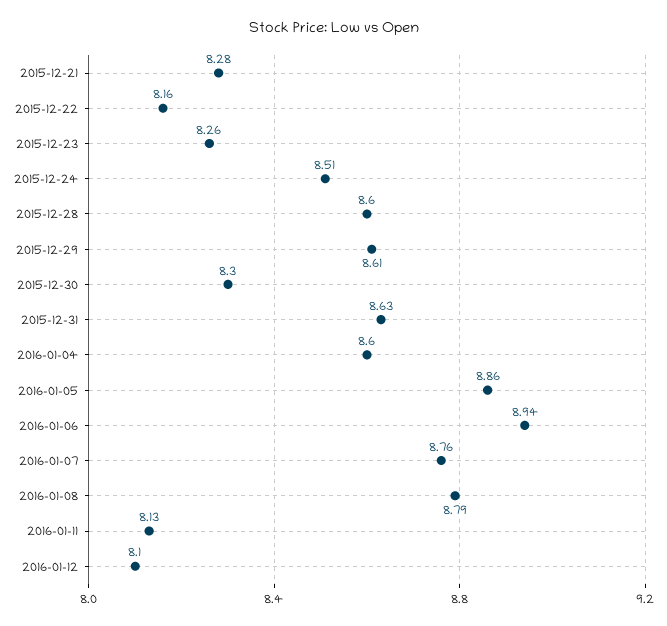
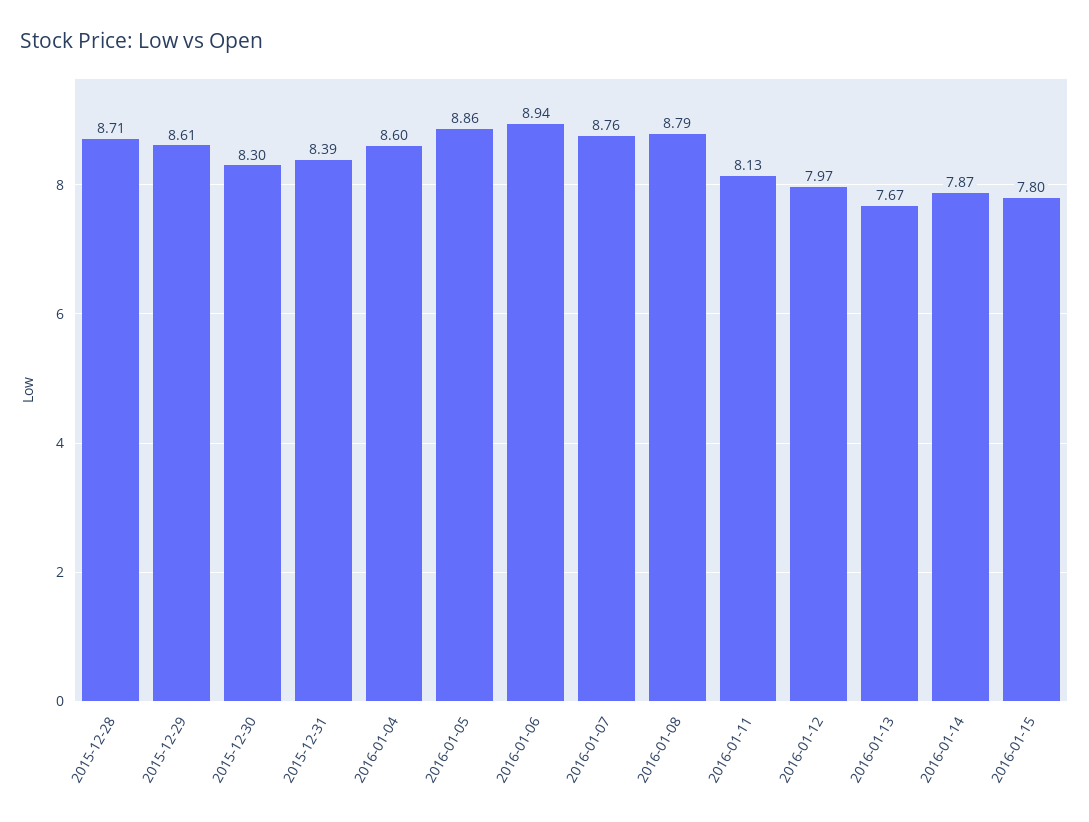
2015-12-21: 8.28 -> none
2015-12-22: 8.16 -> none
2015-12-23: 8.26 -> none
2015-12-24: 8.51 -> none
2015-12-28: 8.6 -> 8.71
2015-12-31: 8.63 -> 8.39
2016-01-12: 8.1 -> 7.97
2016-01-13: none -> 7.67
2016-01-14: none -> 7.87
2016-01-15: none -> 7.8

